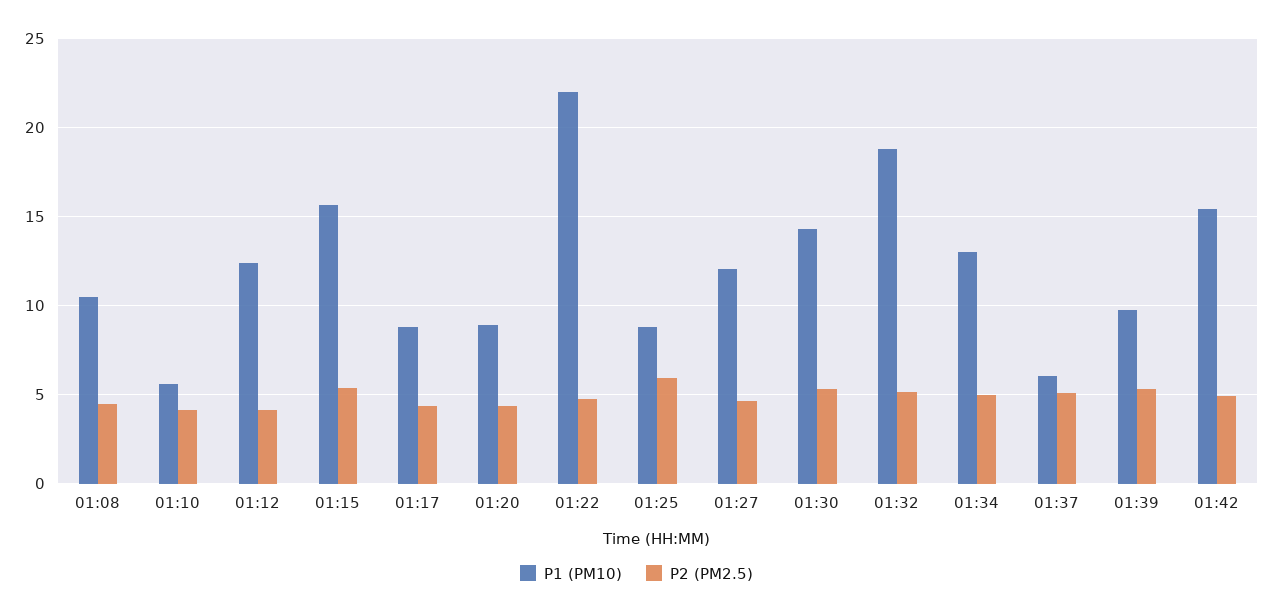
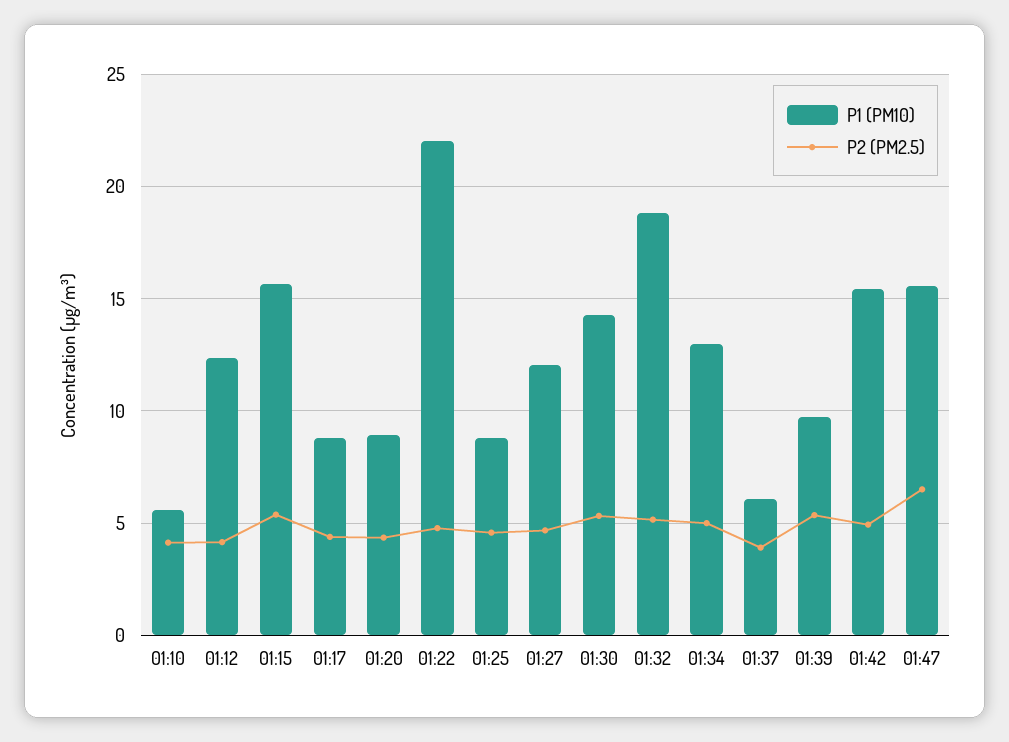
P1 (PM10), 01:08: 10.5 -> none
P2 (PM2.5), 01:08: 4.5 -> none
P2 (PM2.5), 01:25: 6 -> 4.5
P2 (PM2.5), 01:37: 5 -> 4
P1 (PM10), 01:47: none -> 15.5
P2 (PM2.5), 01:47: none -> 6.5

